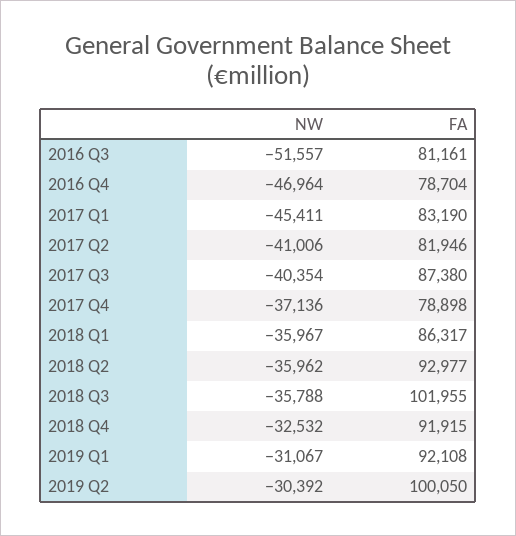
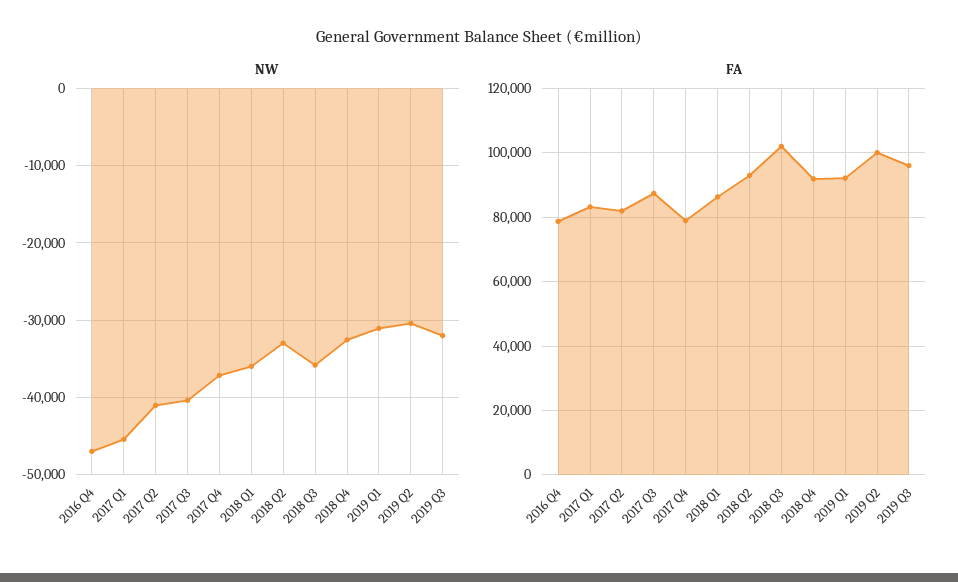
NW, 2016 Q3: -51557 -> none
FA, 2016 Q3: 81161 -> none
NW, 2018 Q2: -35962 -> -33000
NW, 2019 Q3: none -> -32000
FA, 2019 Q3: none -> 96000

